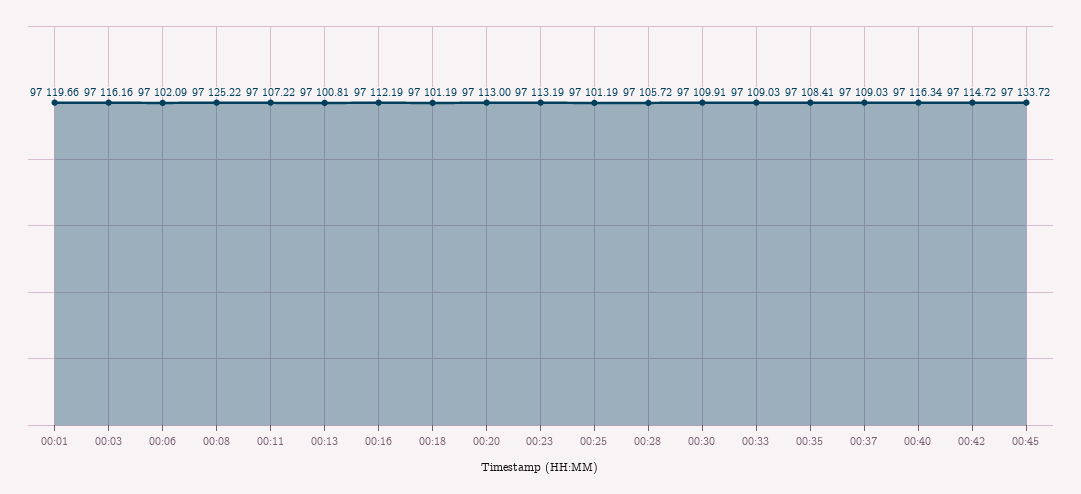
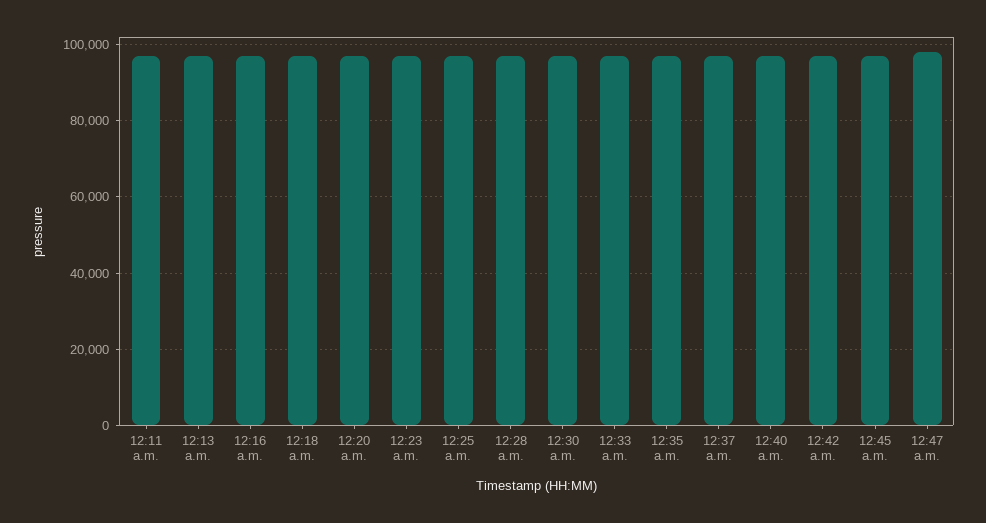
00:01: 97119.66 -> none
00:03: 97116.16 -> none
00:06: 97102.09 -> none
00:08: 97125.22 -> none
12:47 a.m.: none -> 98000

